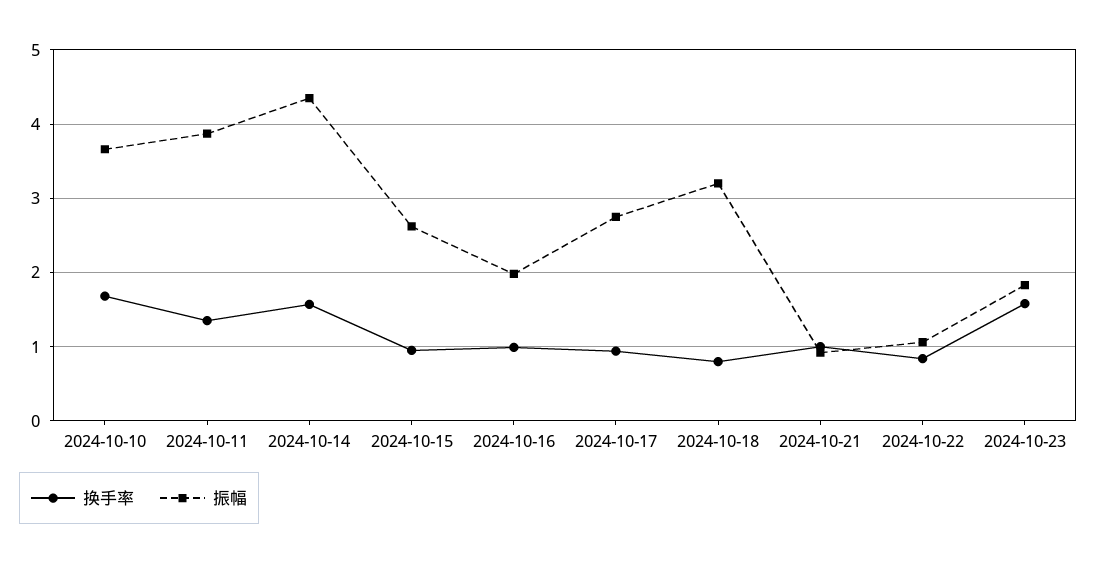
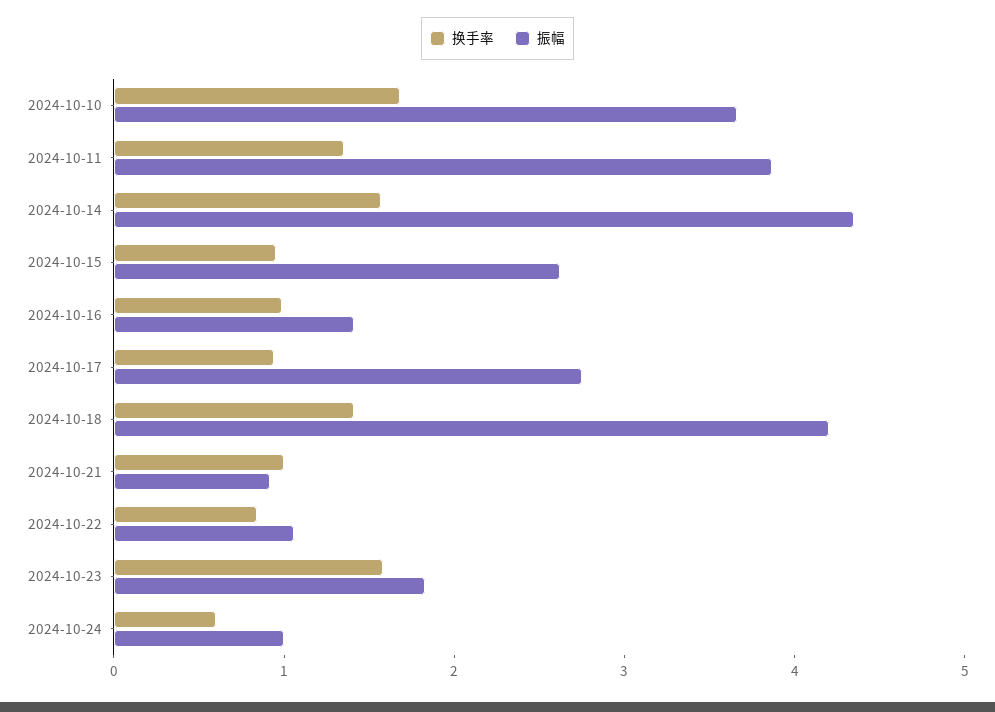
振幅, 2024-10-16: 2 -> 1.4
换手率, 2024-10-18: 0.8 -> 1.4
振幅, 2024-10-18: 3.2 -> 4.2
换手率, 2024-10-24: none -> 0.6
振幅, 2024-10-24: none -> 1

